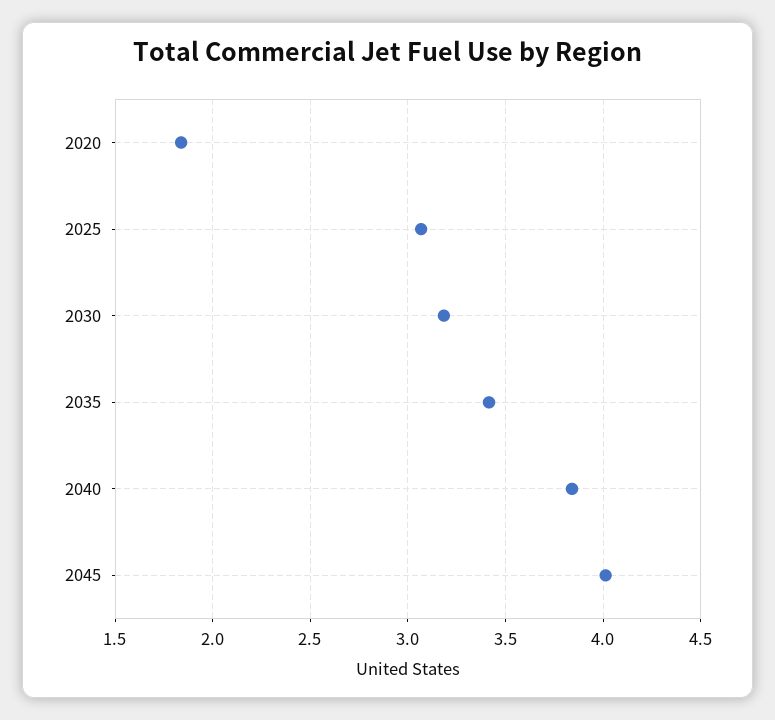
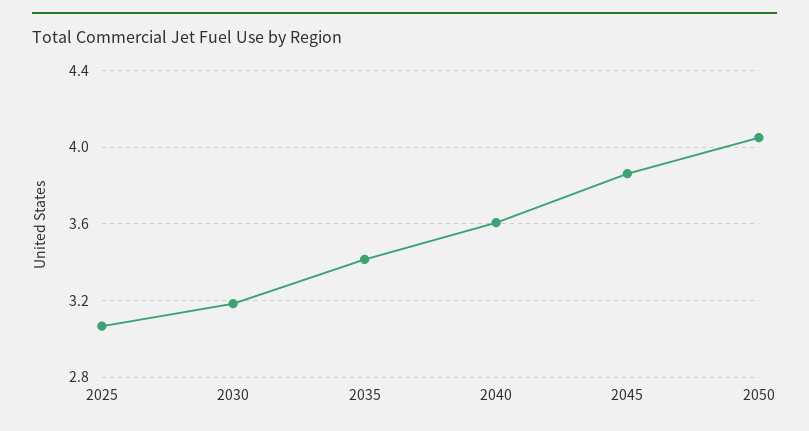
2020: 1.85 -> none
2040: 3.85 -> 3.6
2045: 4 -> 3.85
2050: none -> 4.05

